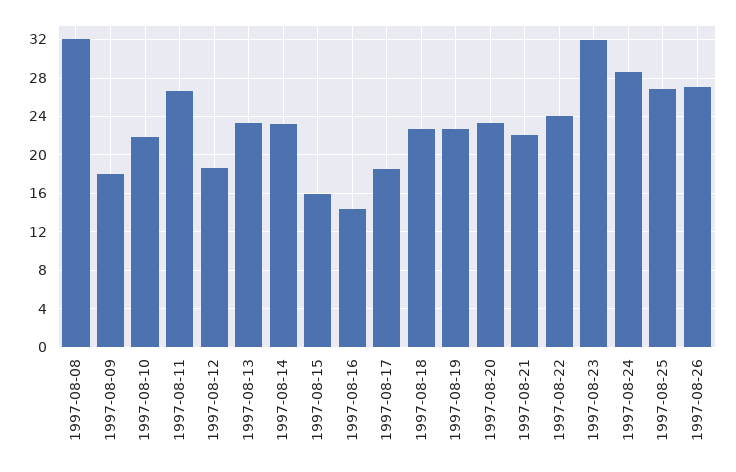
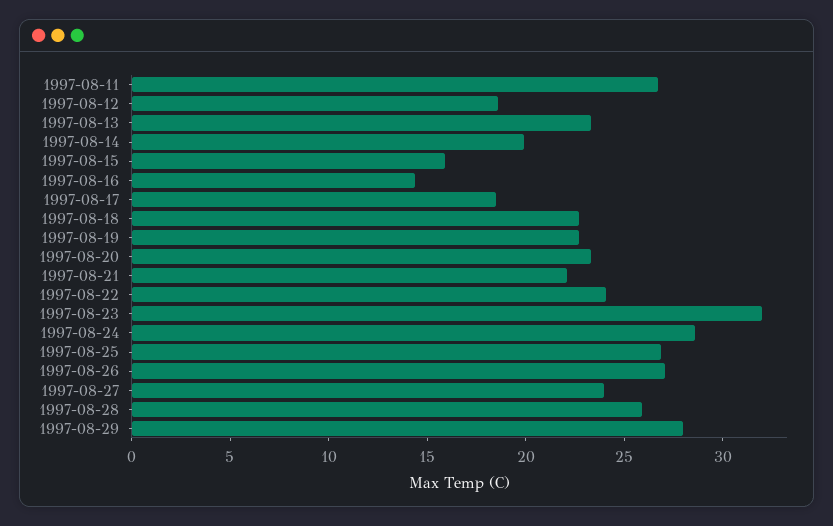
1997-08-08: 32 -> none
1997-08-09: 18 -> none
1997-08-10: 22 -> none
1997-08-14: 23 -> 20
1997-08-27: none -> 24
1997-08-28: none -> 26
1997-08-29: none -> 28

